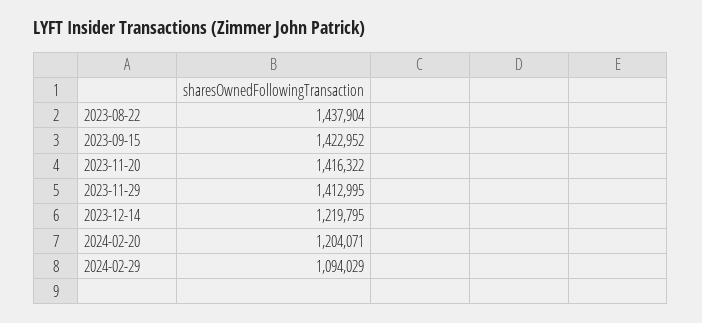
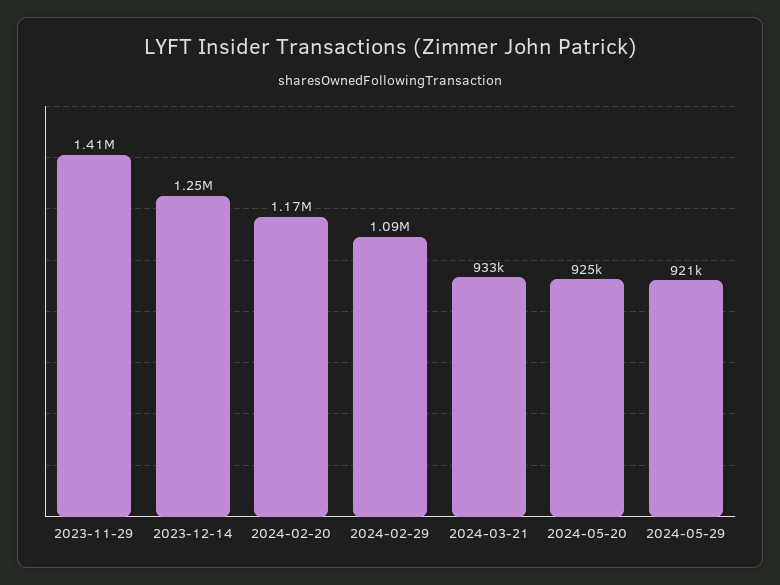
2023-08-22: 1437904 -> none
2023-09-15: 1422952 -> none
2023-11-20: 1416322 -> none
2023-12-14: 1219795 -> 1250000
2024-02-20: 1204071 -> 1170000
2024-03-21: none -> 933000
2024-05-20: none -> 925000
2024-05-29: none -> 921000

